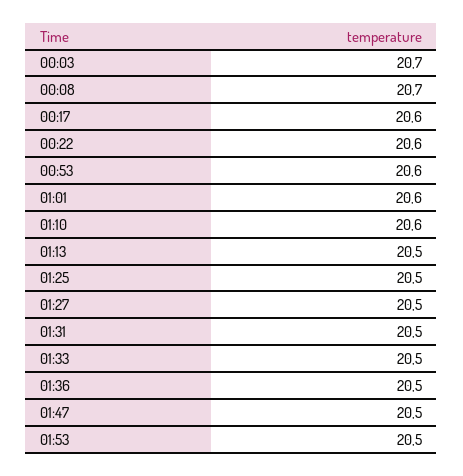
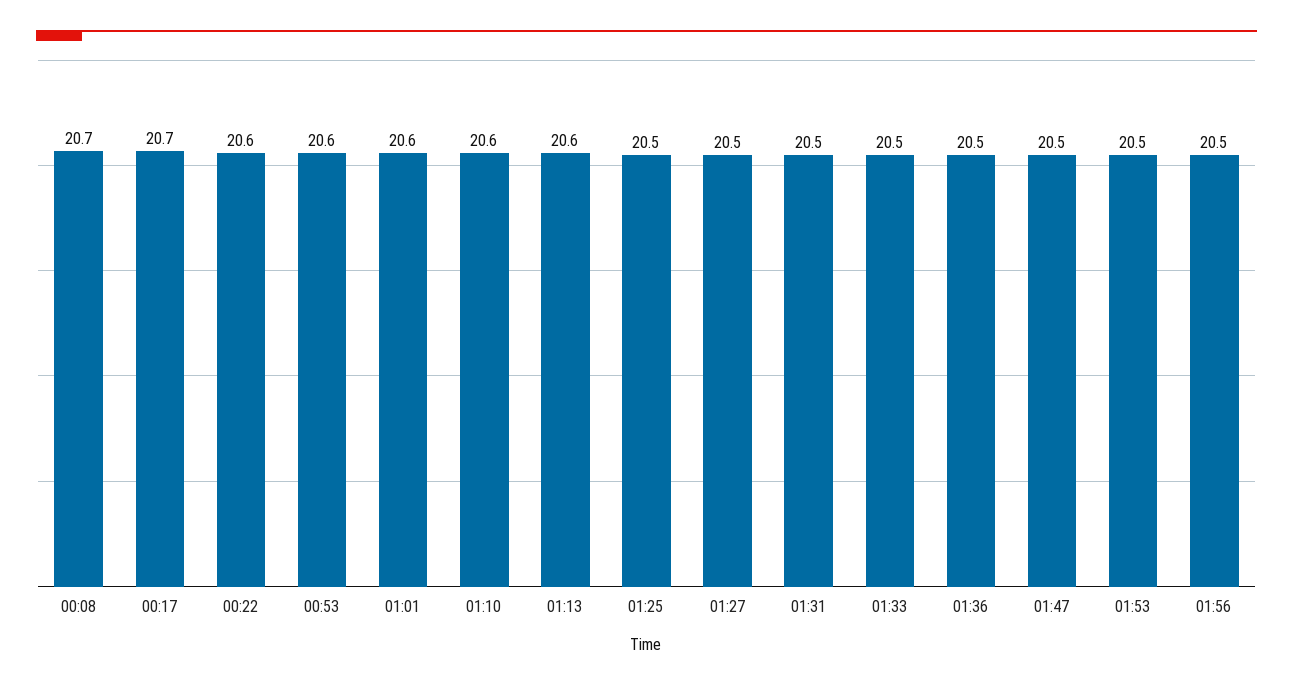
00:03: 20.7 -> none
00:17: 20.6 -> 20.7
01:13: 20.5 -> 20.6
01:56: none -> 20.5

